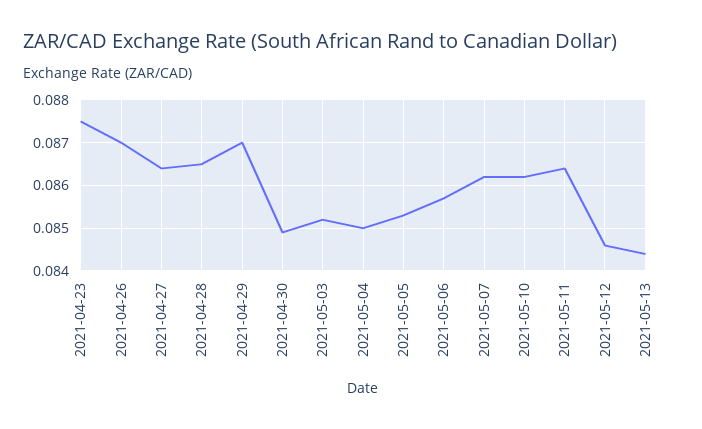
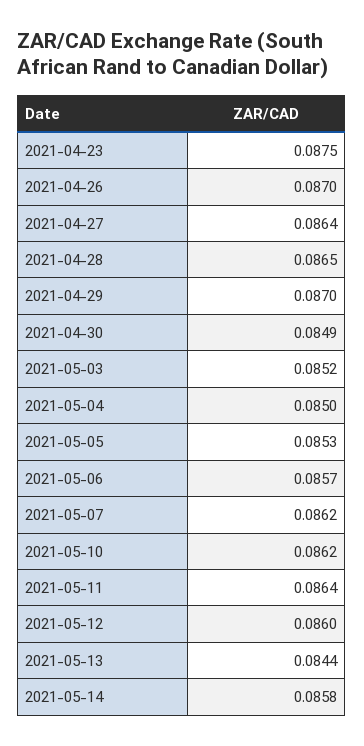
2021-05-12: 0.0845 -> 0.086
2021-05-14: none -> 0.0858

